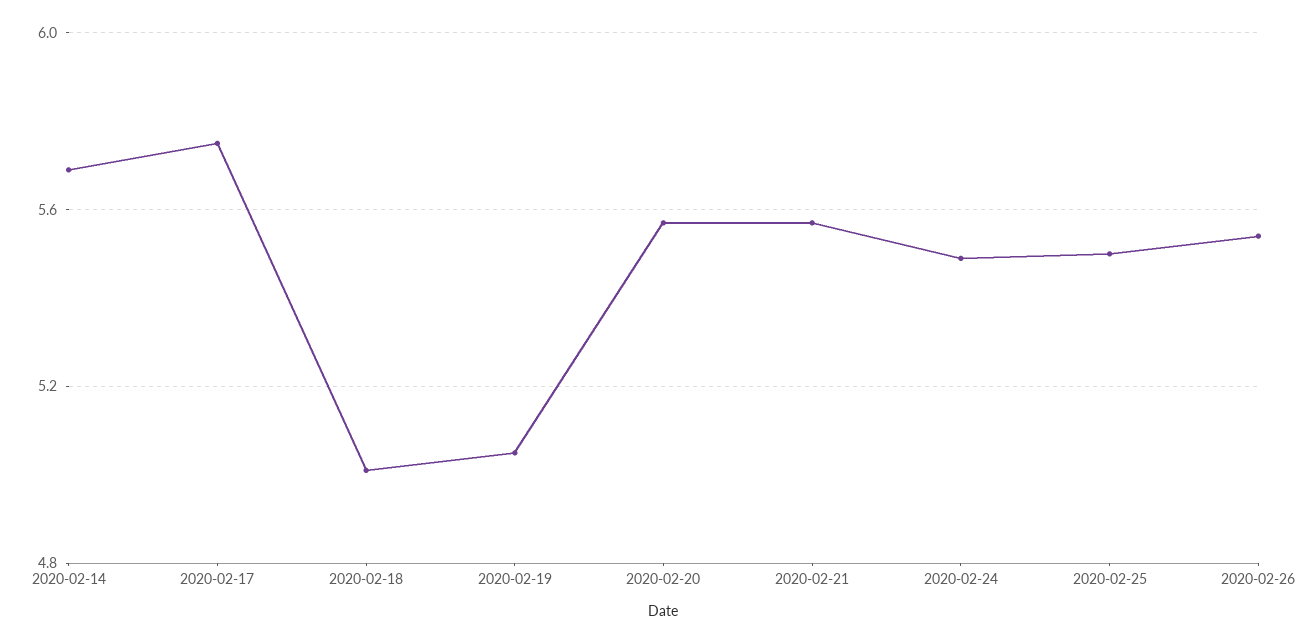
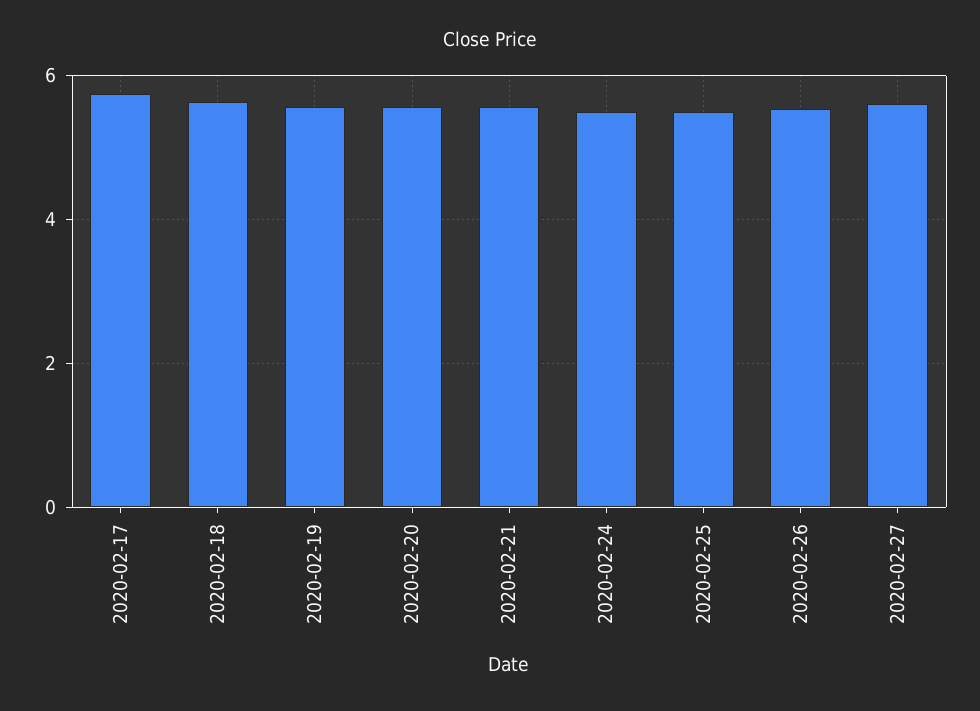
2020-02-14: 5.7 -> none
2020-02-18: 5 -> 5.6
2020-02-19: 5.05 -> 5.6
2020-02-27: none -> 5.6

